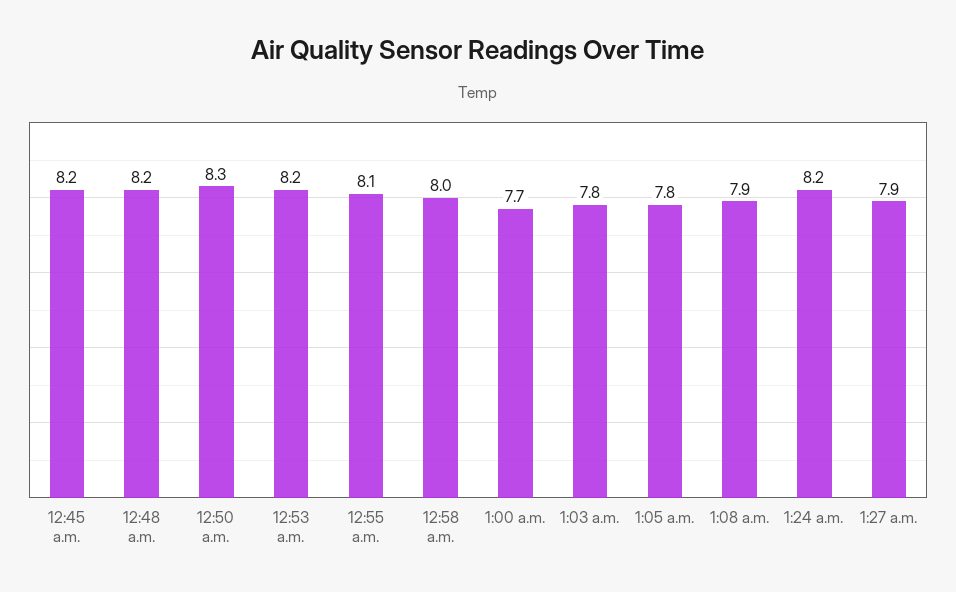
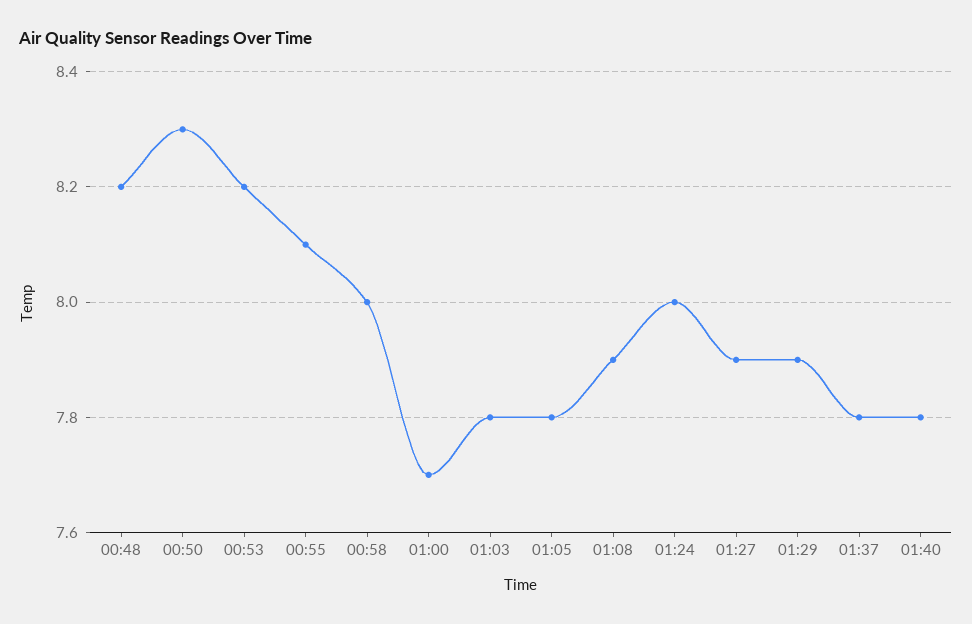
12:45 a.m.: 8.2 -> none
1:24 a.m.: 8.2 -> 8
01:29: none -> 7.9
01:37: none -> 7.8
01:40: none -> 7.8

